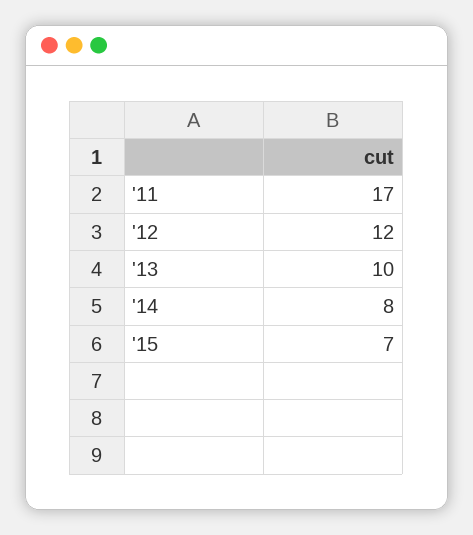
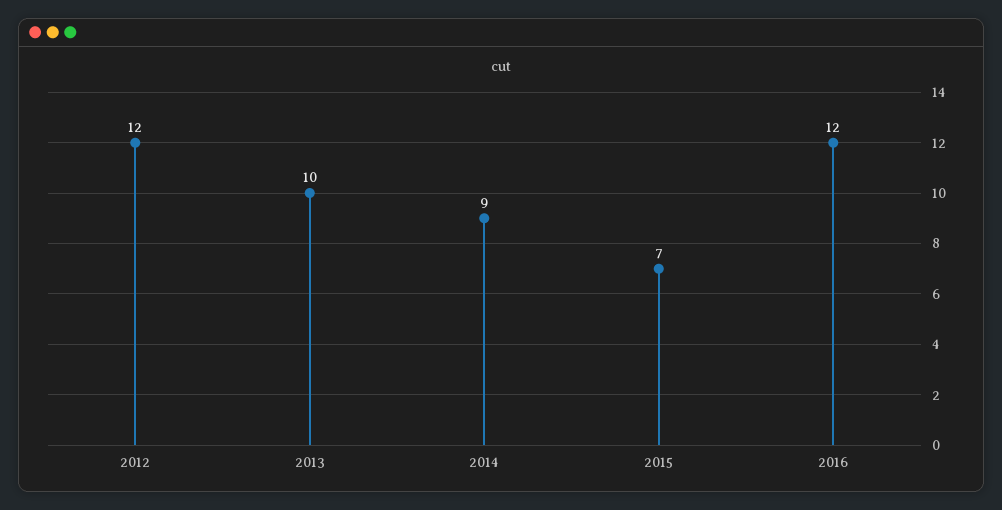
'11: 17 -> none
'14: 8 -> 9
2016: none -> 12

